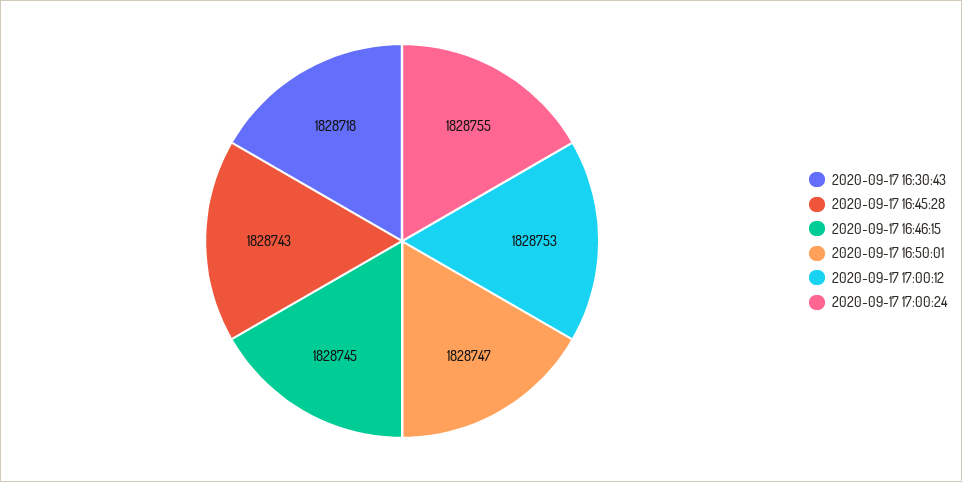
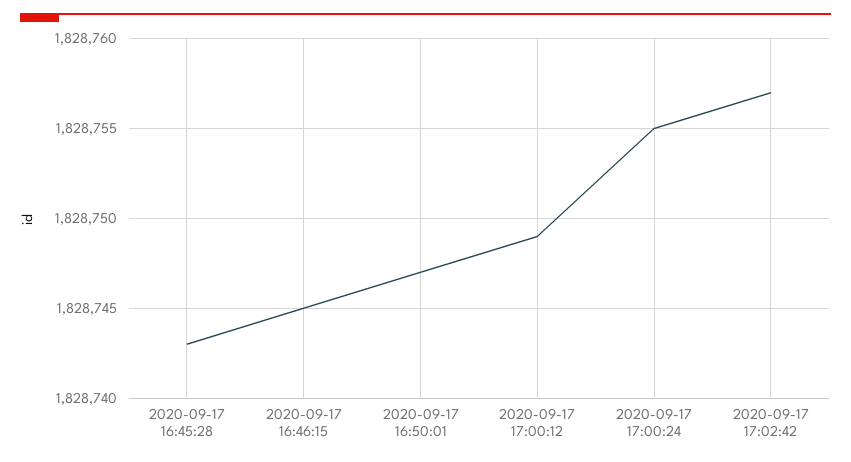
2020-09-17 16:30:43: 1828718 -> none
2020-09-17 17:00:12: 1828753 -> 1828749
2020-09-17 17:02:42: none -> 1828757

